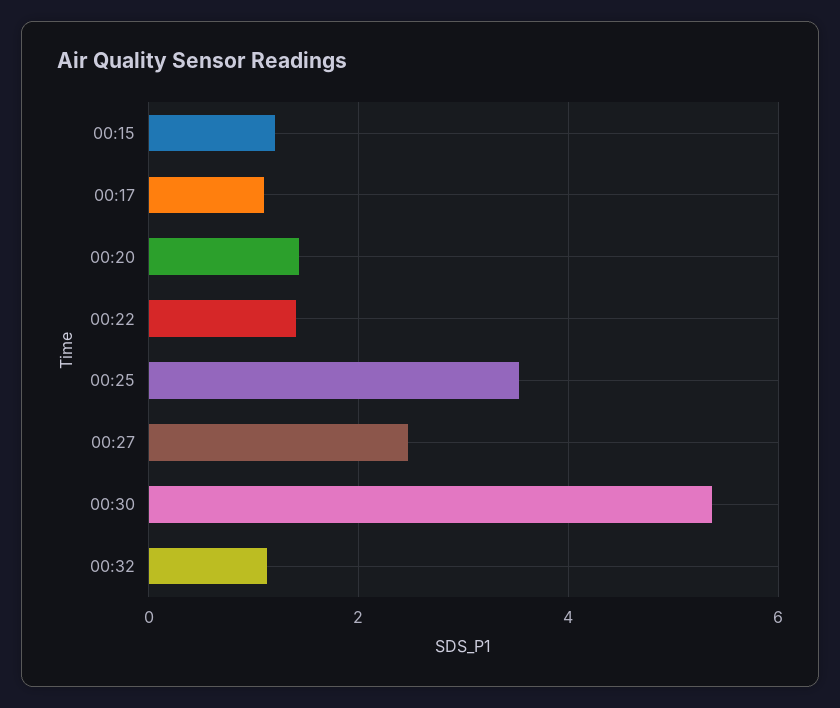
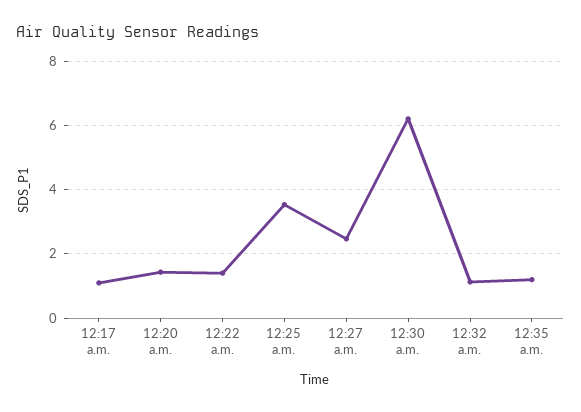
00:15: 1.2 -> none
00:30: 5.4 -> 6.2
12:35 a.m.: none -> 1.2

